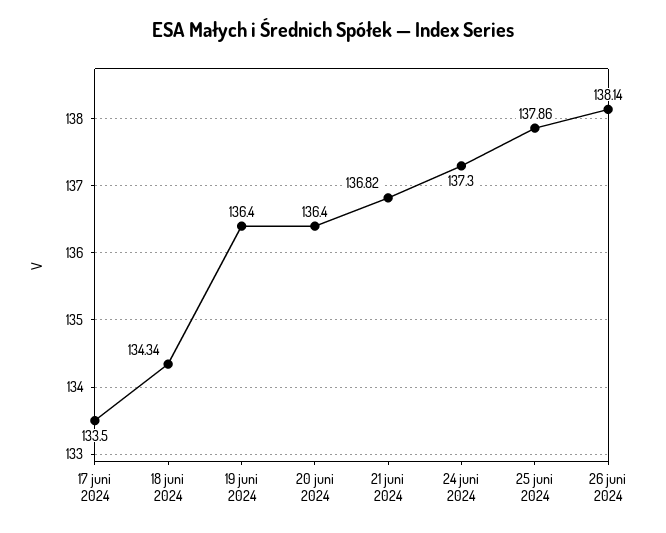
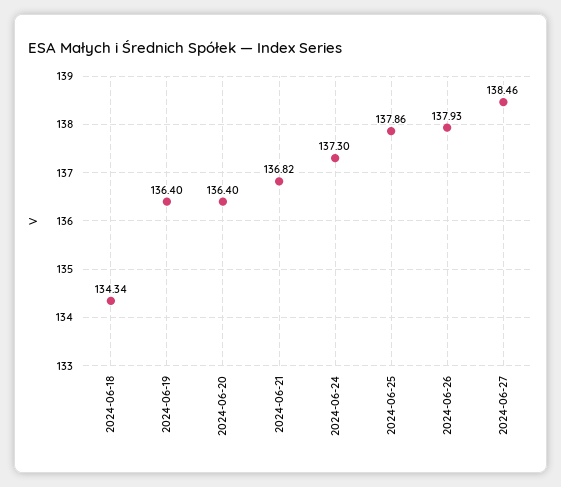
17 juni 2024: 133.5 -> none
26 juni 2024: 138.14 -> 137.93
2024-06-27: none -> 138.46

